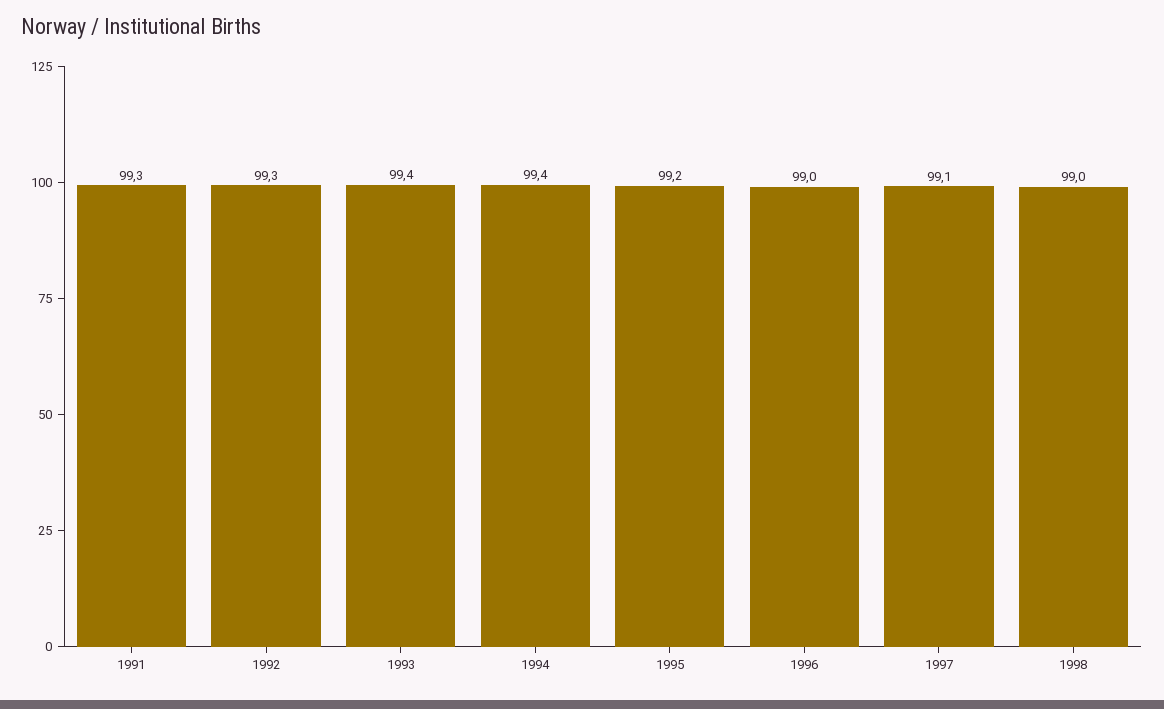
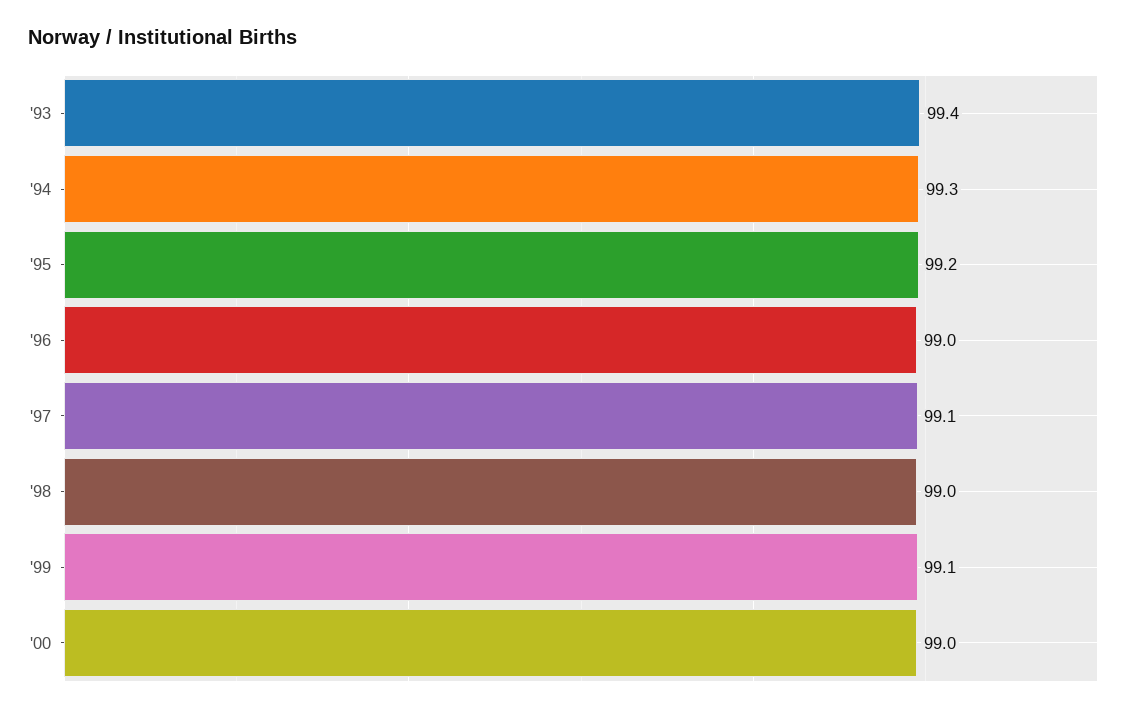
1991: 99.3 -> none
1992: 99.3 -> none
1994: 99.4 -> 99.3
'99: none -> 99.1
'00: none -> 99

